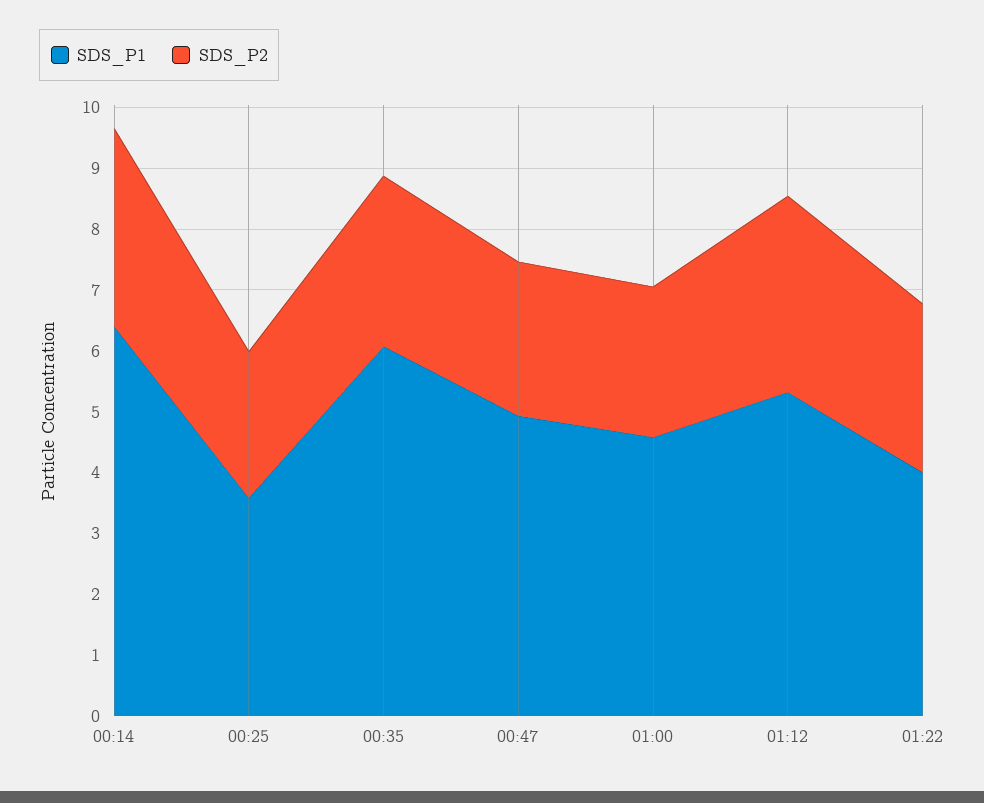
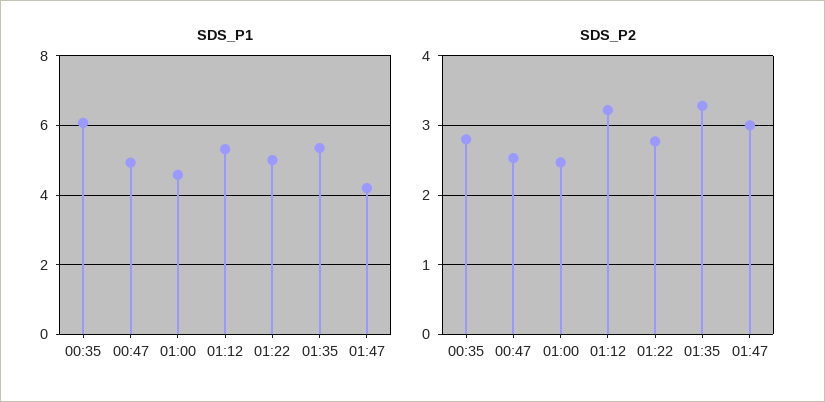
SDS_P1, 00:14: 6.4 -> none
SDS_P2, 00:14: 3.2 -> none
SDS_P1, 00:25: 3.6 -> none
SDS_P2, 00:25: 2.4 -> none
SDS_P1, 01:22: 4 -> 5
SDS_P1, 01:35: none -> 5.4
SDS_P1, 01:47: none -> 4.2
SDS_P2, 01:35: none -> 3.3
SDS_P2, 01:47: none -> 3

